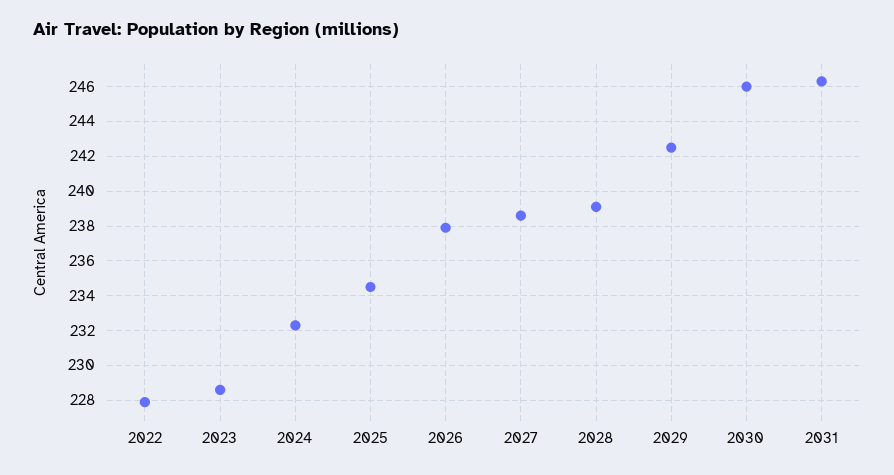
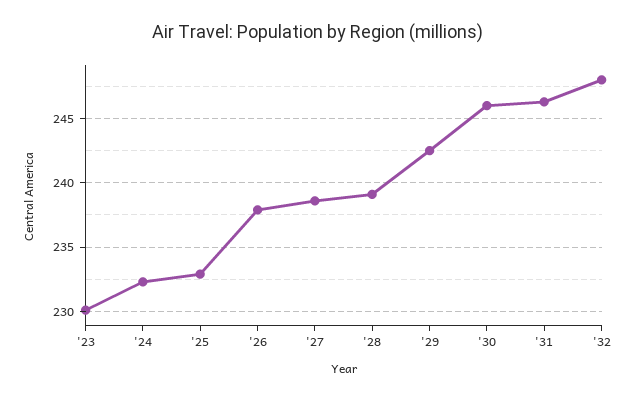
2022: 228 -> none
2023: 228.5 -> 230
2025: 234.5 -> 233
'32: none -> 248

